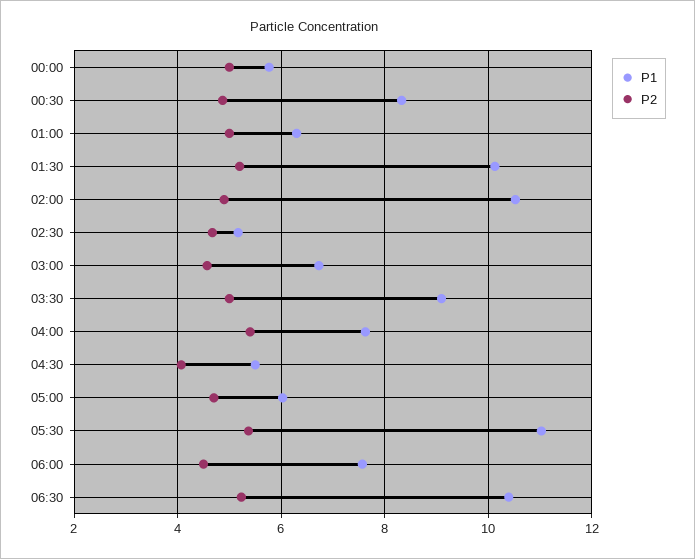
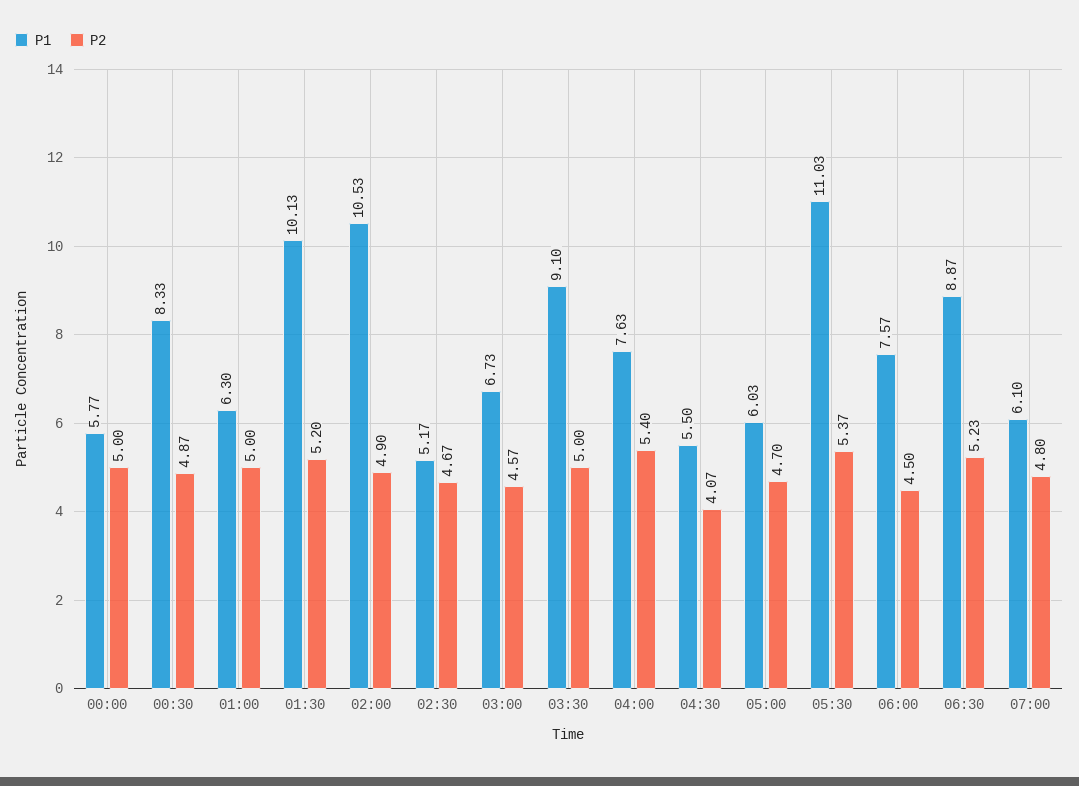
P1, 06:30: 10.4 -> 8.87
P1, 07:00: none -> 6.1
P2, 07:00: none -> 4.8

